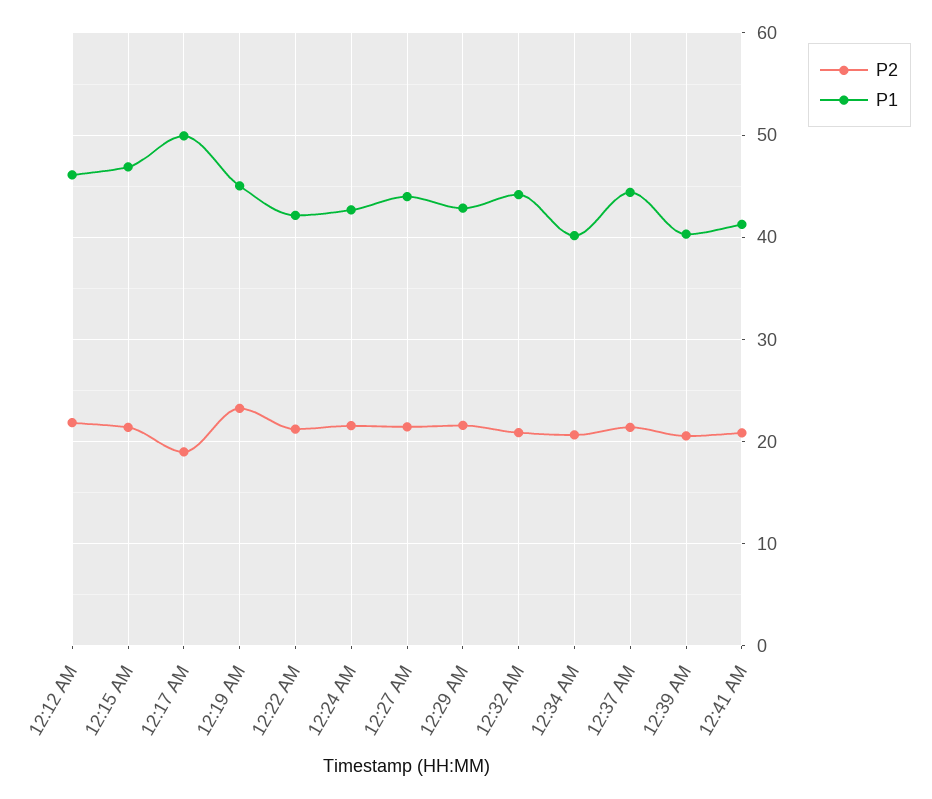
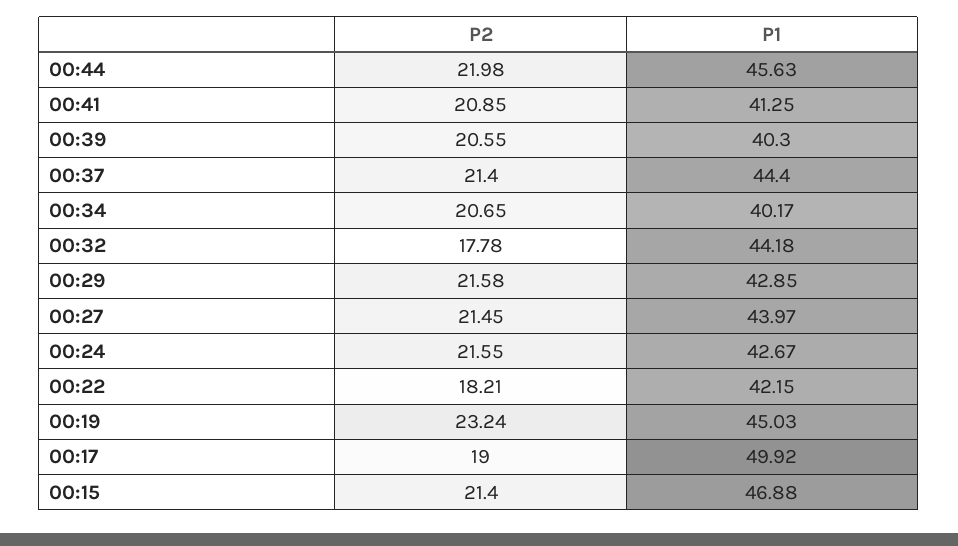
P2, 12:12 AM: 22 -> none
P1, 12:12 AM: 46 -> none
P2, 12:22 AM: 21 -> 18.21
P2, 12:32 AM: 21 -> 17.78
P2, 00:44: none -> 21.98
P1, 00:44: none -> 45.63

